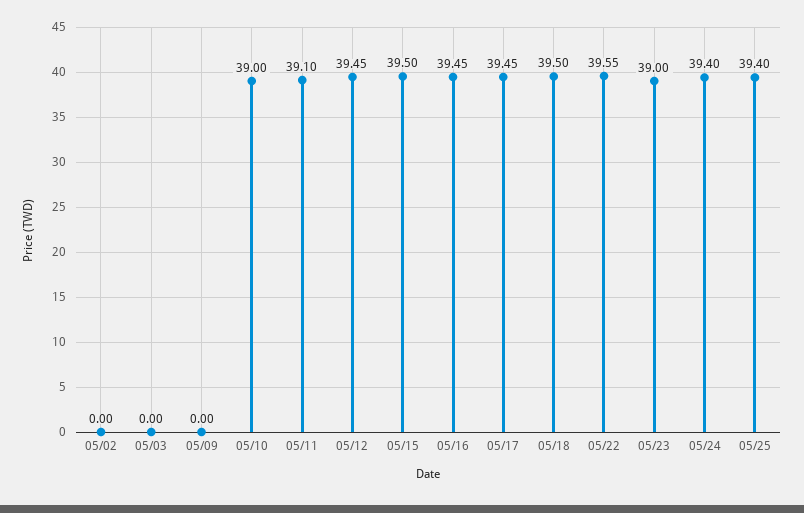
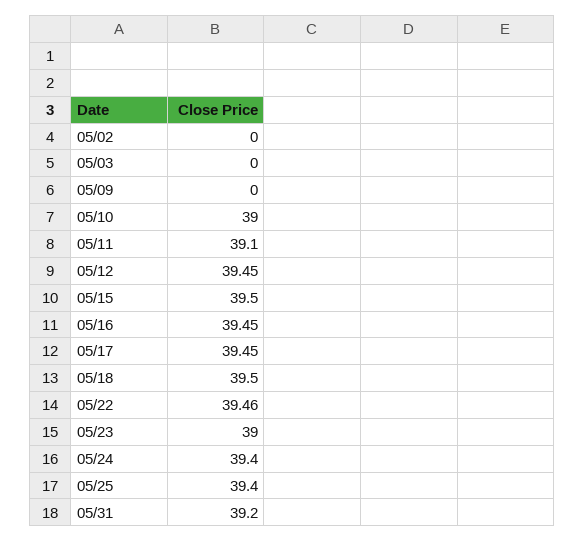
05/22: 39.55 -> 39.46
05/31: none -> 39.2

